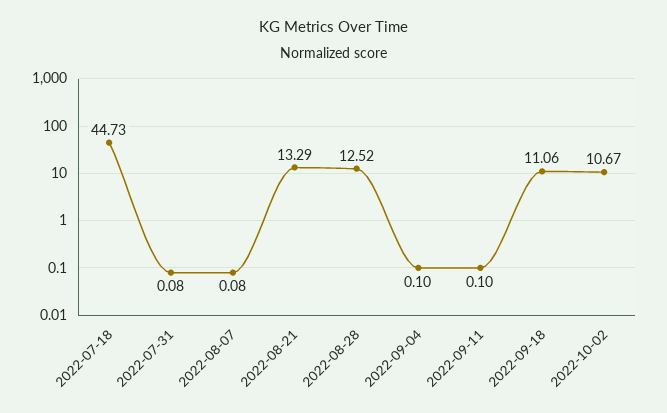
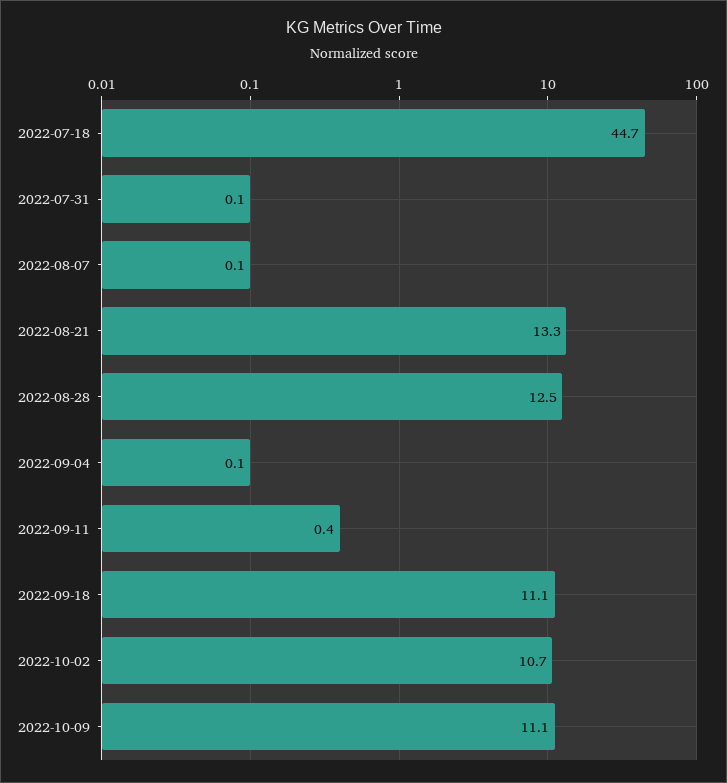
2022-09-11: 0.1 -> 0.4
2022-10-09: none -> 11.1

